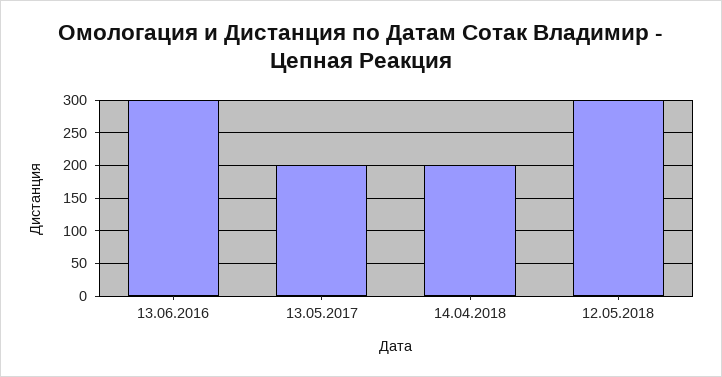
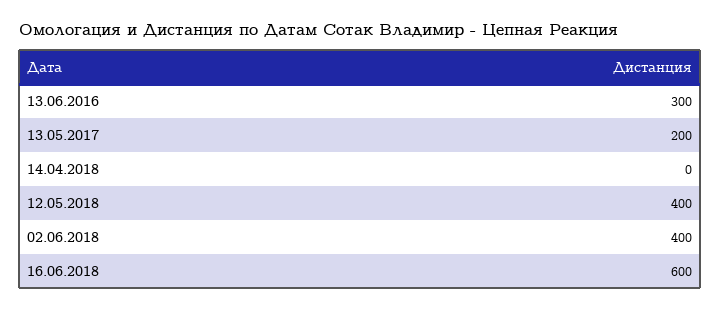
14.04.2018: 200 -> 0
12.05.2018: 300 -> 400
02.06.2018: none -> 400
16.06.2018: none -> 600

